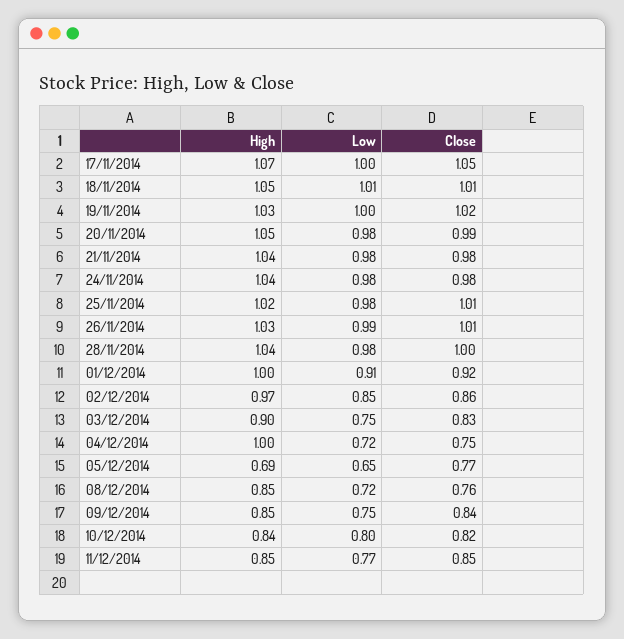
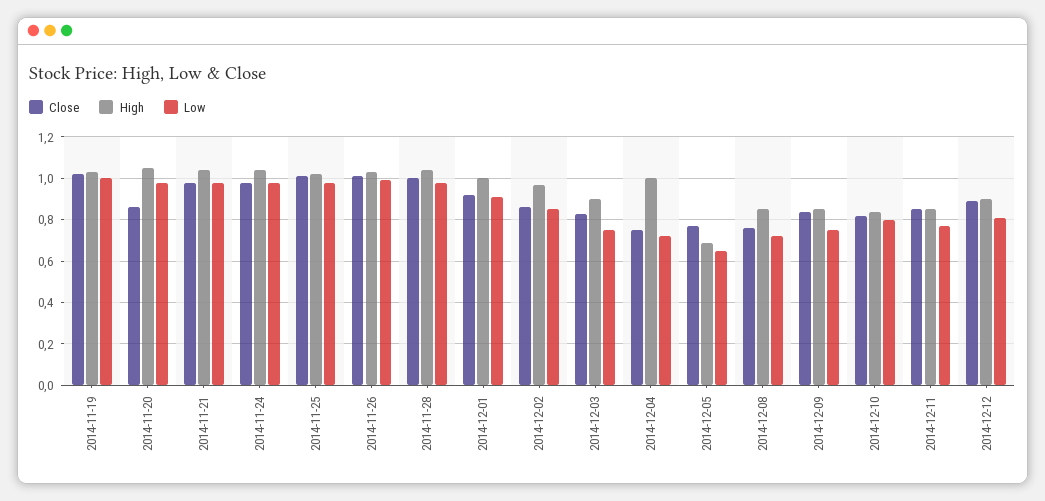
High, 17/11/2014: 1.07 -> none
Low, 17/11/2014: 1 -> none
Close, 17/11/2014: 1.05 -> none
High, 18/11/2014: 1.05 -> none
Low, 18/11/2014: 1.01 -> none
Close, 18/11/2014: 1.01 -> none
Close, 20/11/2014: 0.99 -> 0.85
Close, 2014-12-12: none -> 0.9
High, 2014-12-12: none -> 0.9
Low, 2014-12-12: none -> 0.8

